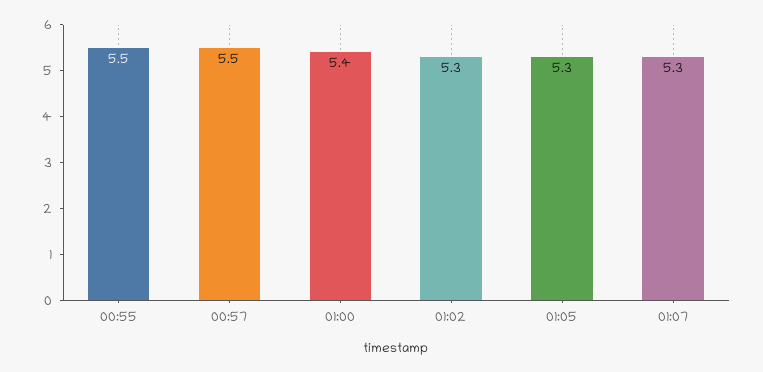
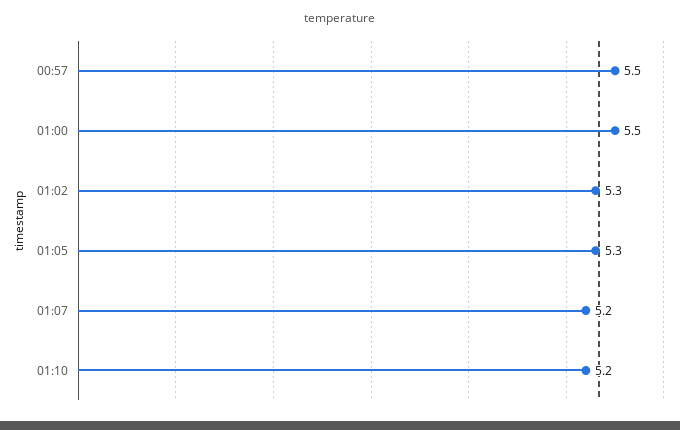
00:55: 5.5 -> none
01:00: 5.4 -> 5.5
01:07: 5.3 -> 5.2
01:10: none -> 5.2

